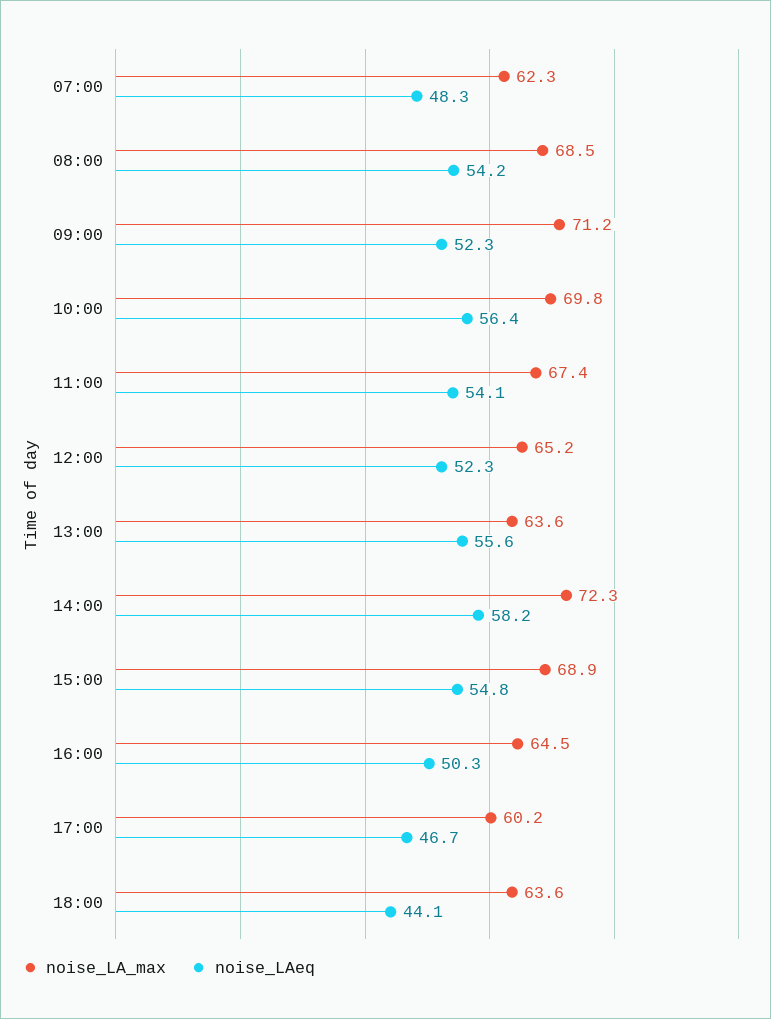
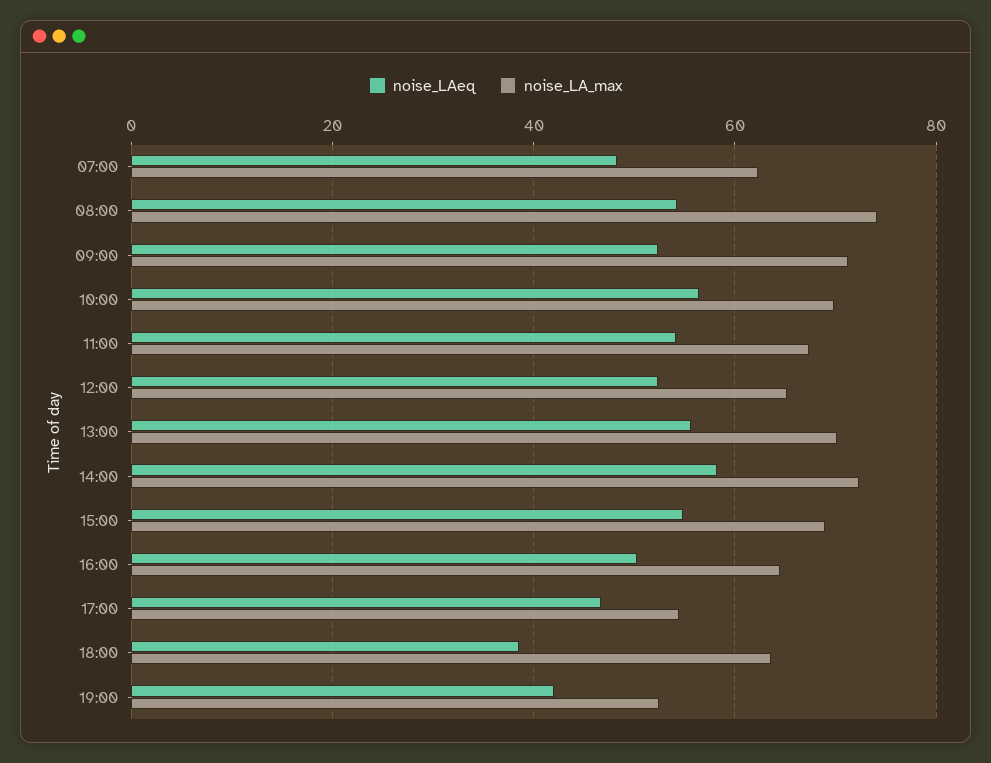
noise_LA_max, 08:00: 68.5 -> 74
noise_LA_max, 13:00: 63.6 -> 70
noise_LA_max, 17:00: 60.2 -> 54
noise_LAeq, 18:00: 44.1 -> 38
noise_LAeq, 19:00: none -> 42
noise_LA_max, 19:00: none -> 52

